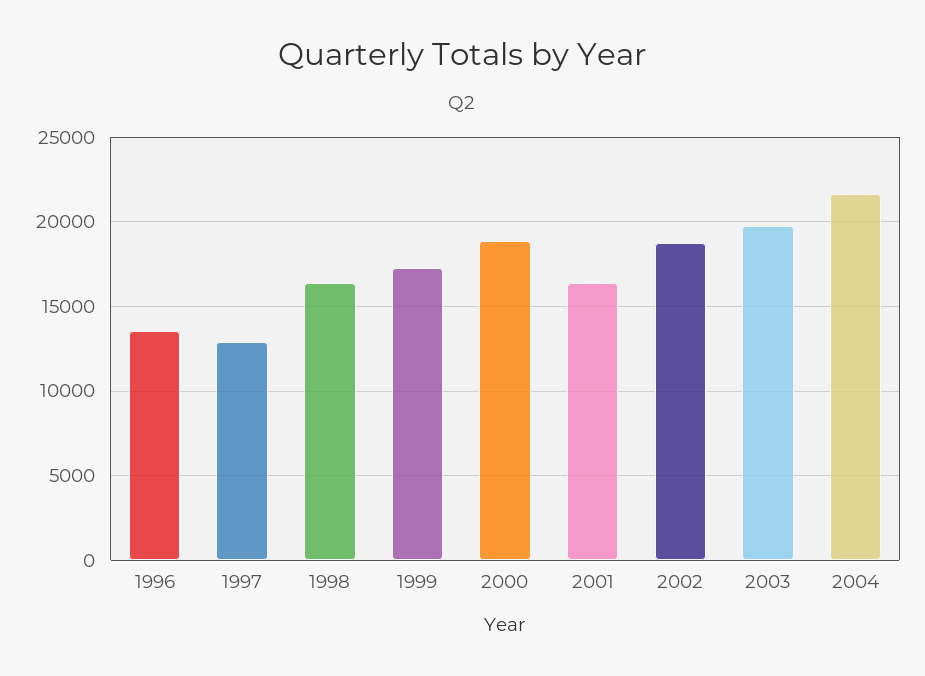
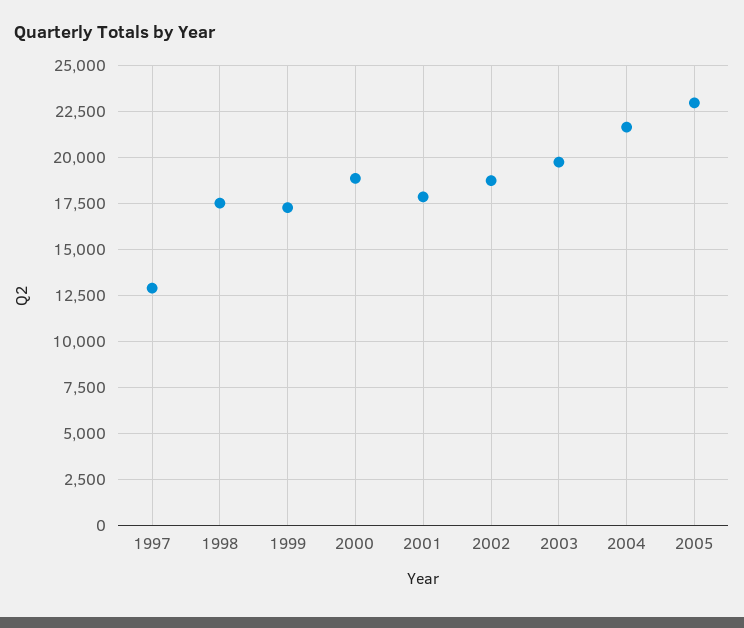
1996: 13500 -> none
1998: 16500 -> 17500
2001: 16500 -> 18000
2005: none -> 23000

